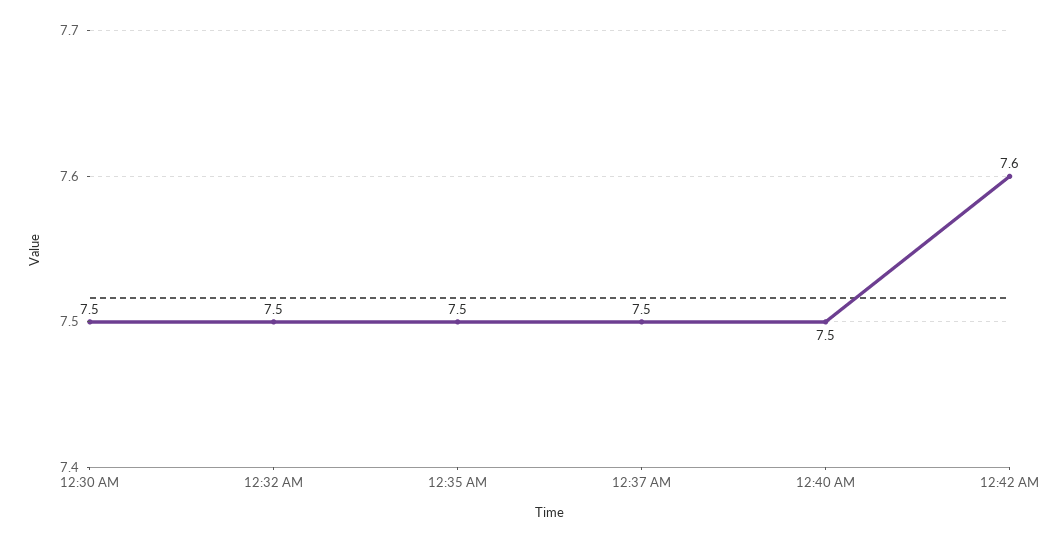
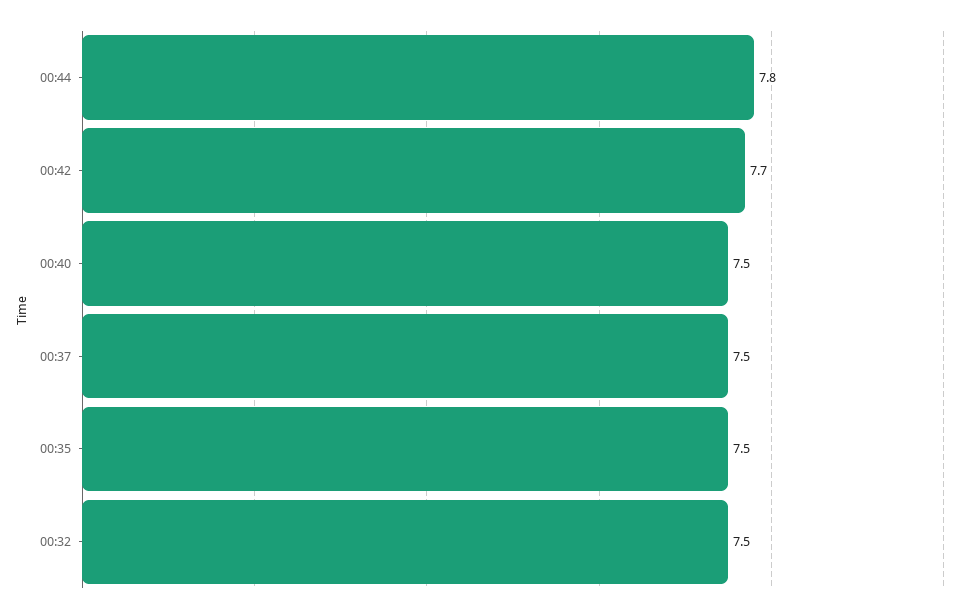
12:30 AM: 7.5 -> none
12:42 AM: 7.6 -> 7.7
00:44: none -> 7.8

